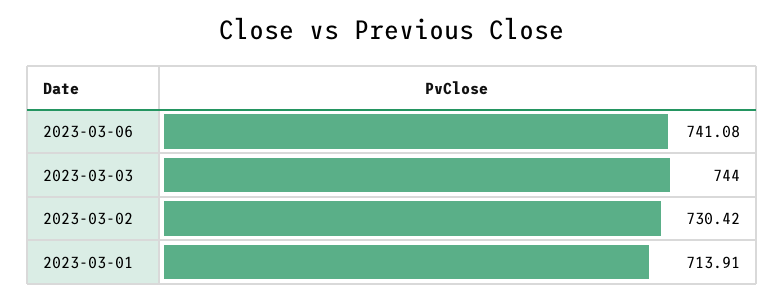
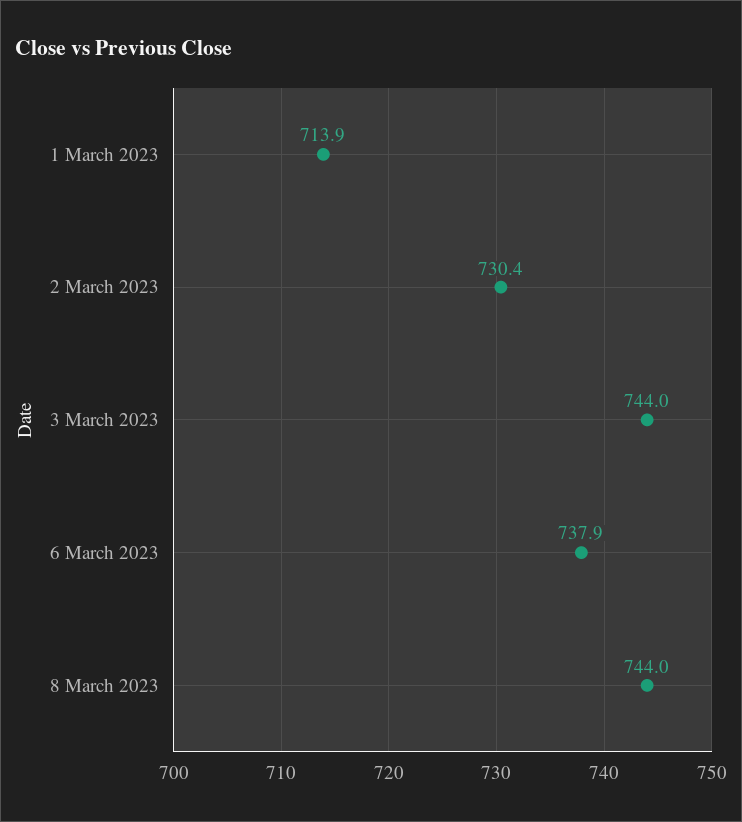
2023-03-06: 741.08 -> 737.9
8 March 2023: none -> 744

